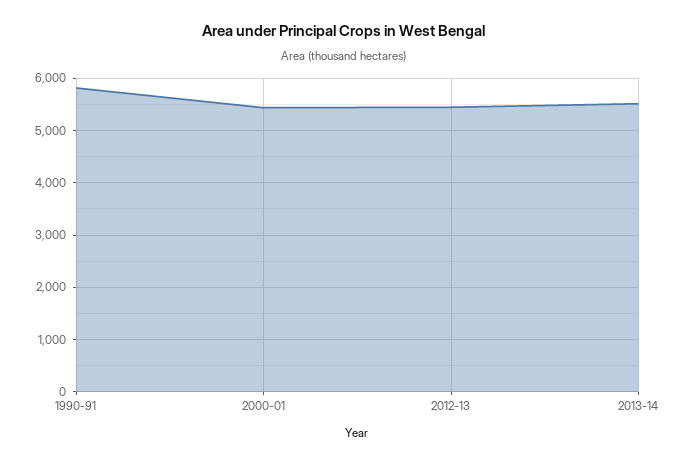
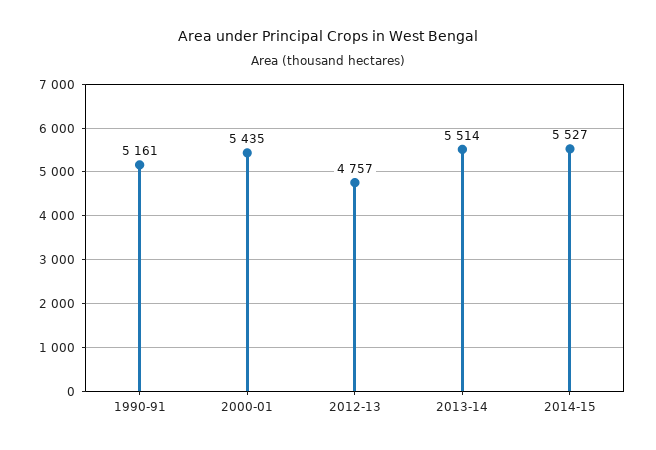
1990-91: 5800 -> 5161
2012-13: 5400 -> 4757
2014-15: none -> 5527

